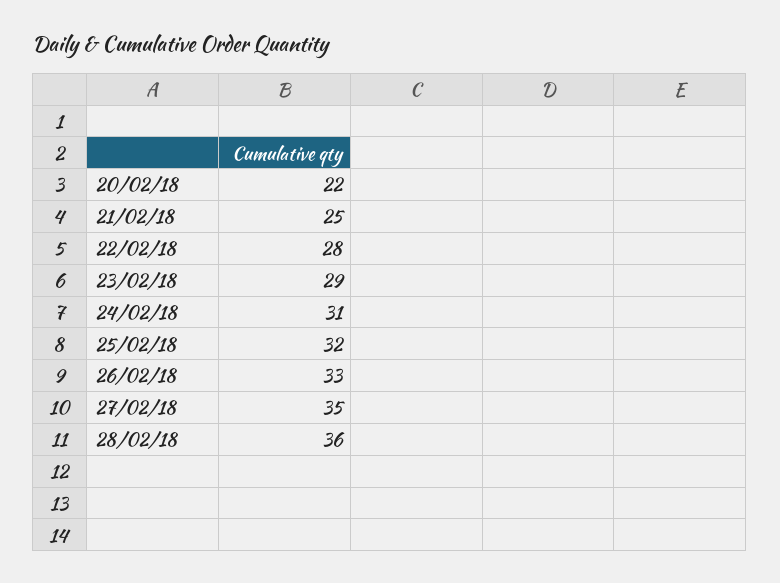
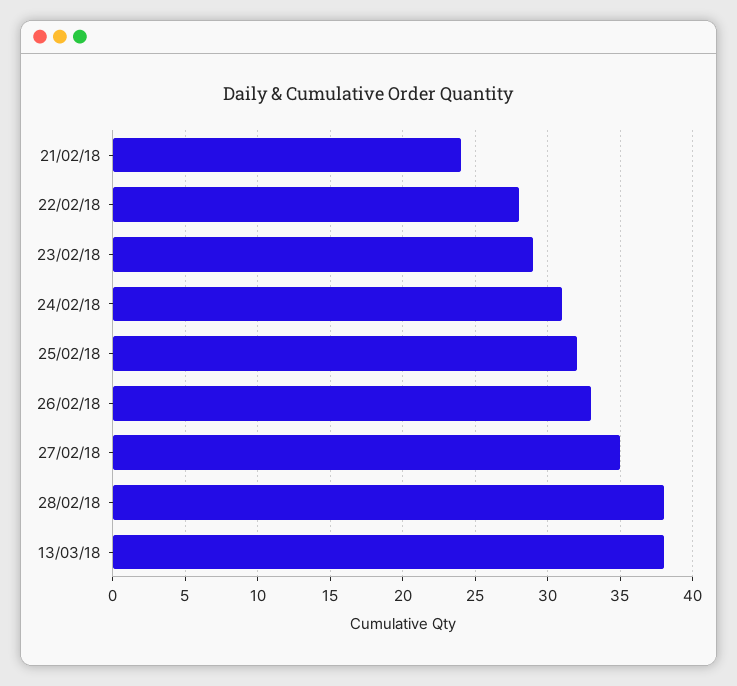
20/02/18: 22 -> none
21/02/18: 25 -> 24
28/02/18: 36 -> 38
13/03/18: none -> 38

